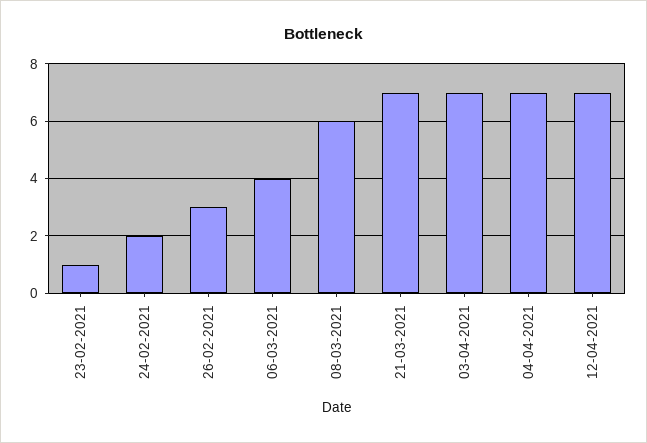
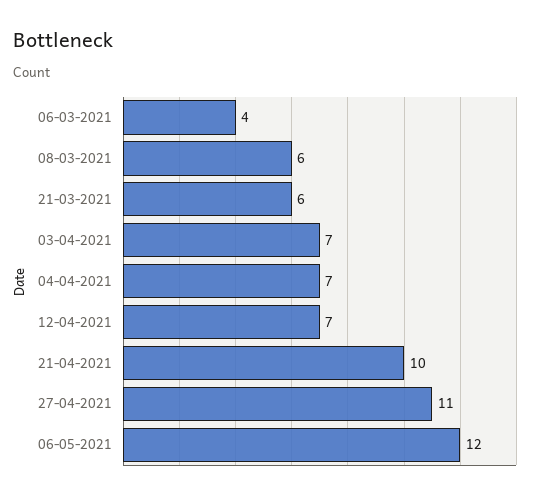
23-02-2021: 1 -> none
24-02-2021: 2 -> none
26-02-2021: 3 -> none
21-03-2021: 7 -> 6
21-04-2021: none -> 10
27-04-2021: none -> 11
06-05-2021: none -> 12

